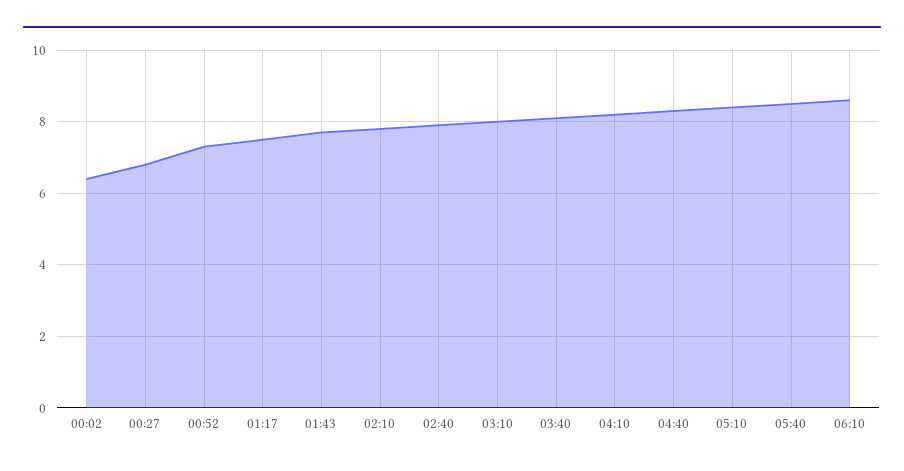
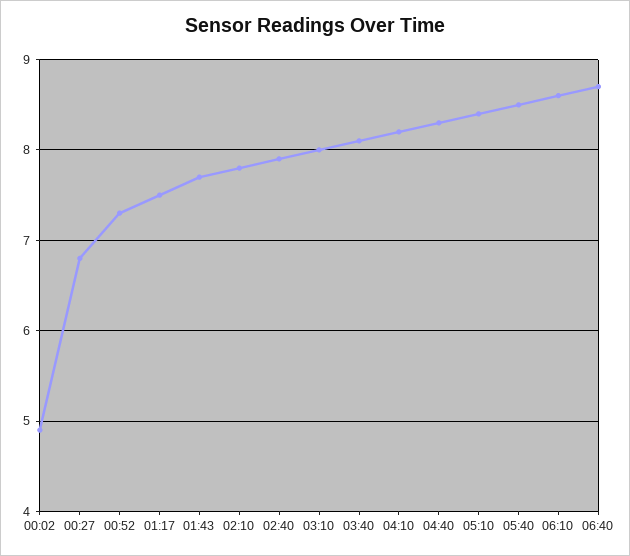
00:02: 6.5 -> 4.9
06:40: none -> 8.7

